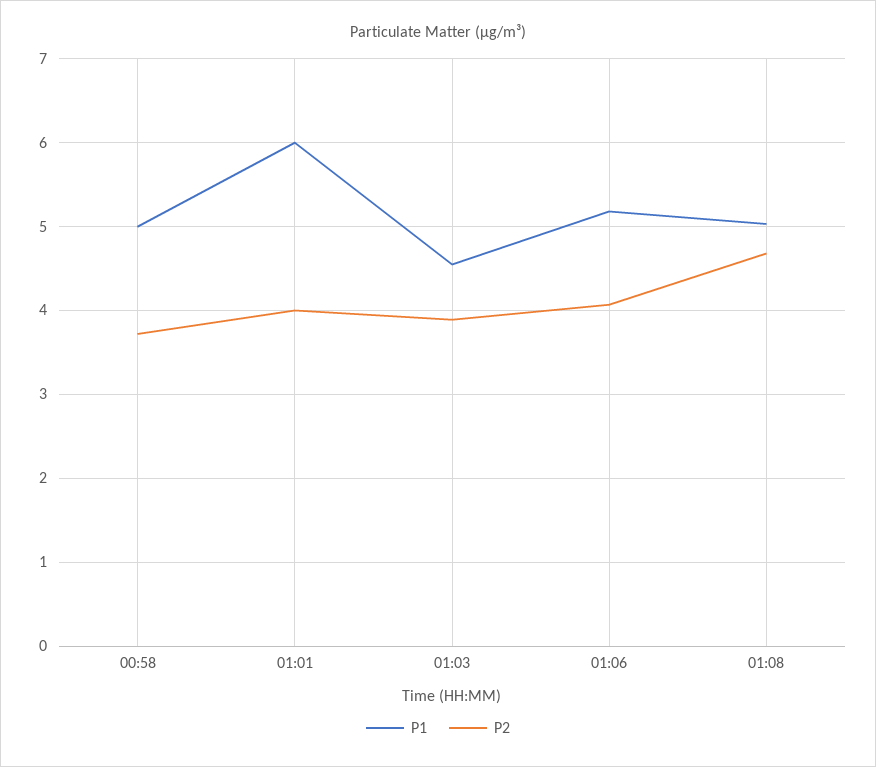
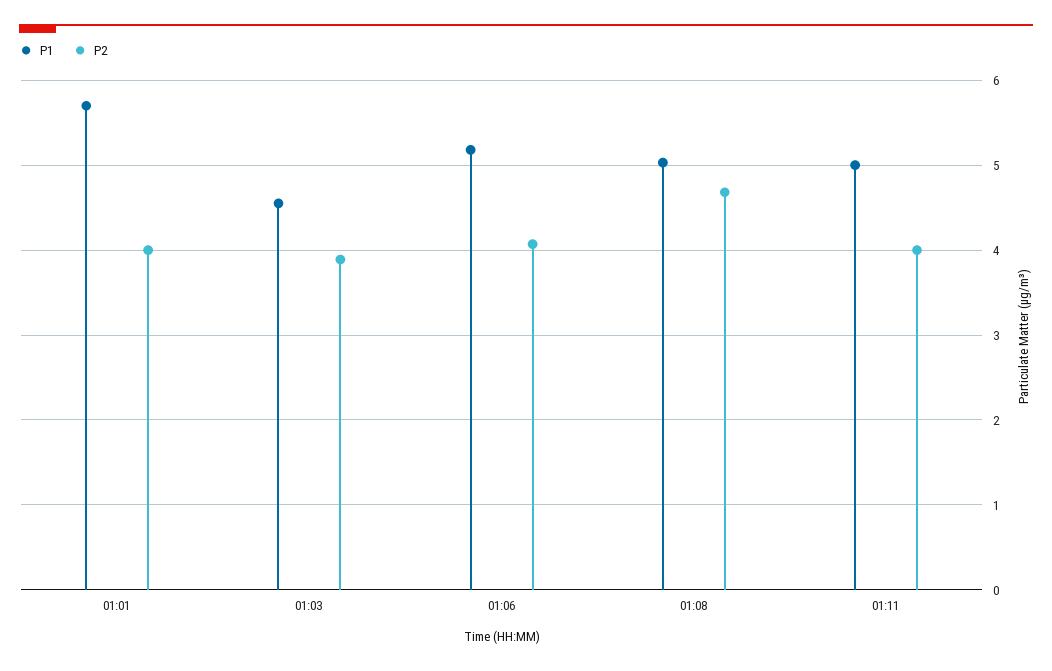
P1, 00:58: 5 -> none
P2, 00:58: 3.7 -> none
P1, 01:01: 6 -> 5.7
P1, 01:11: none -> 5
P2, 01:11: none -> 4

